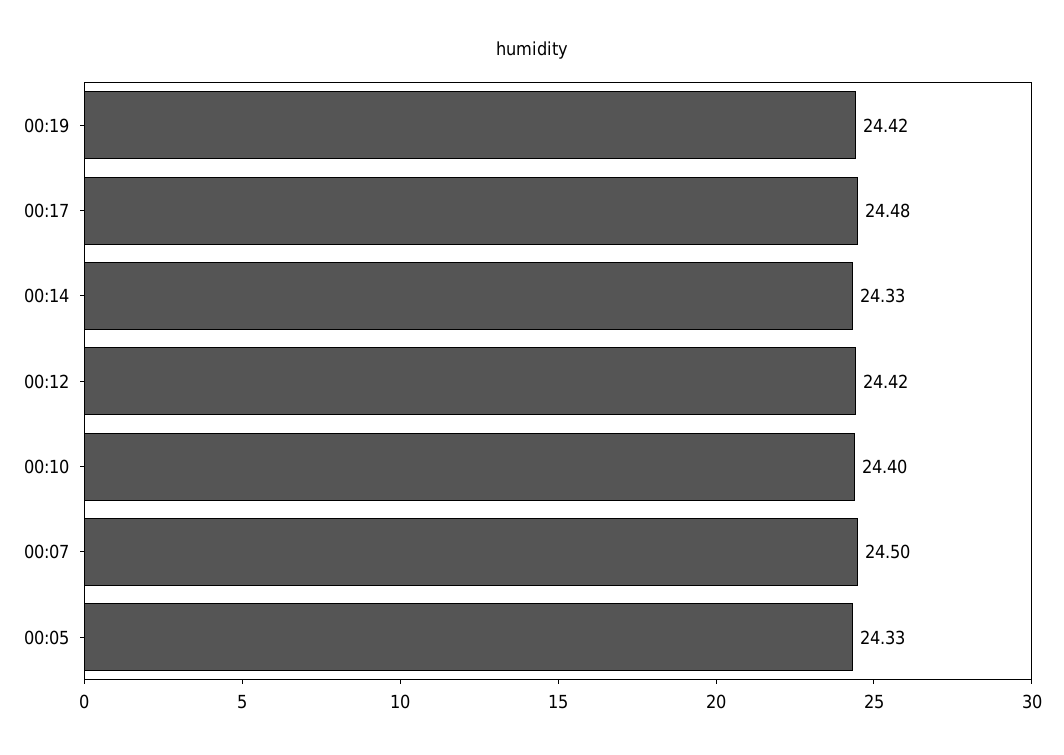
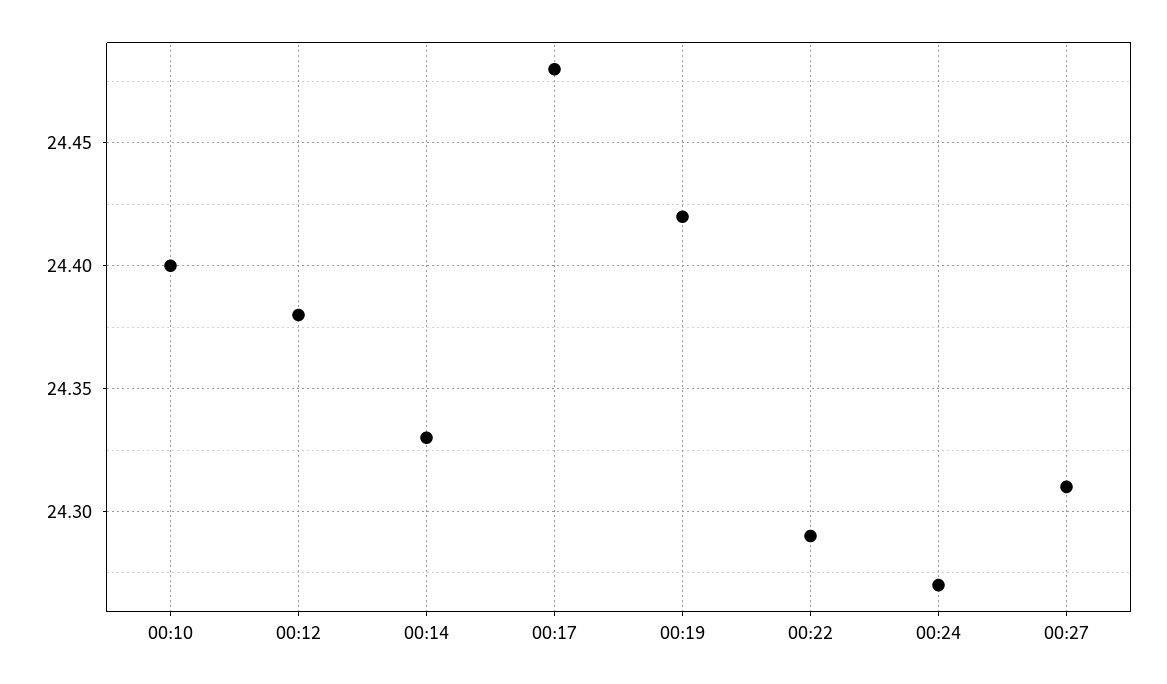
00:12: 24.42 -> 24.38
00:07: 24.5 -> none
00:05: 24.33 -> none
00:22: none -> 24.29
00:24: none -> 24.27
00:27: none -> 24.31

